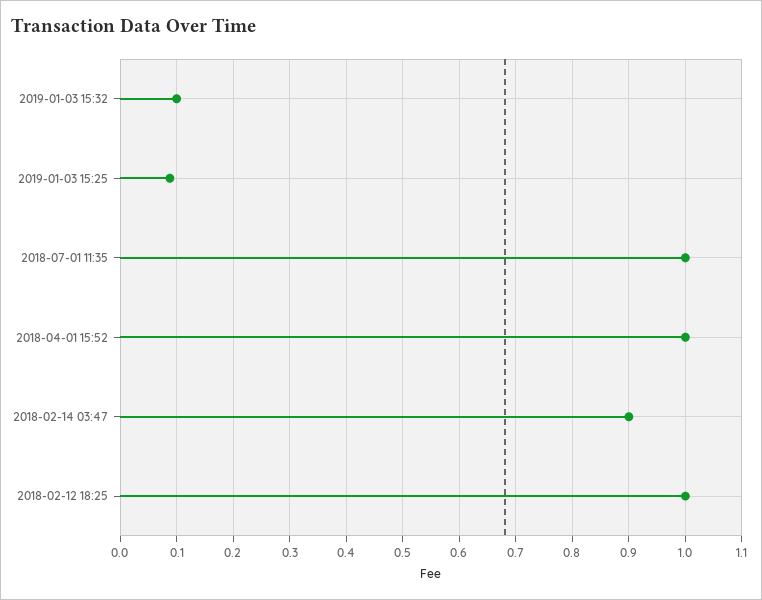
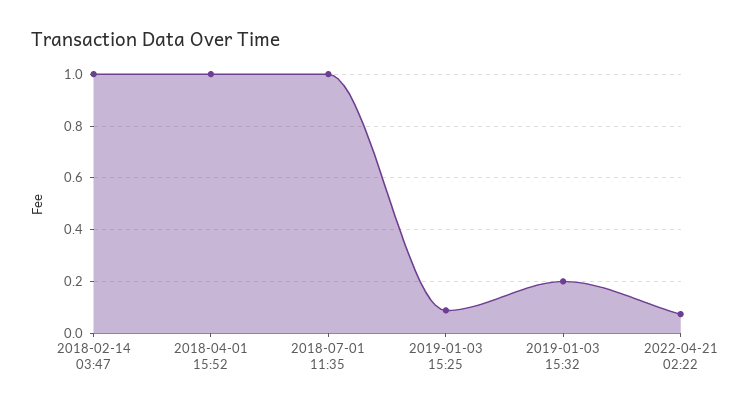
2019-01-03 15:32: 0.1 -> 0.2
2018-02-14 03:47: 0.9 -> 1
2018-02-12 18:25: 1 -> none
2022-04-21 02:22: none -> 0.075

